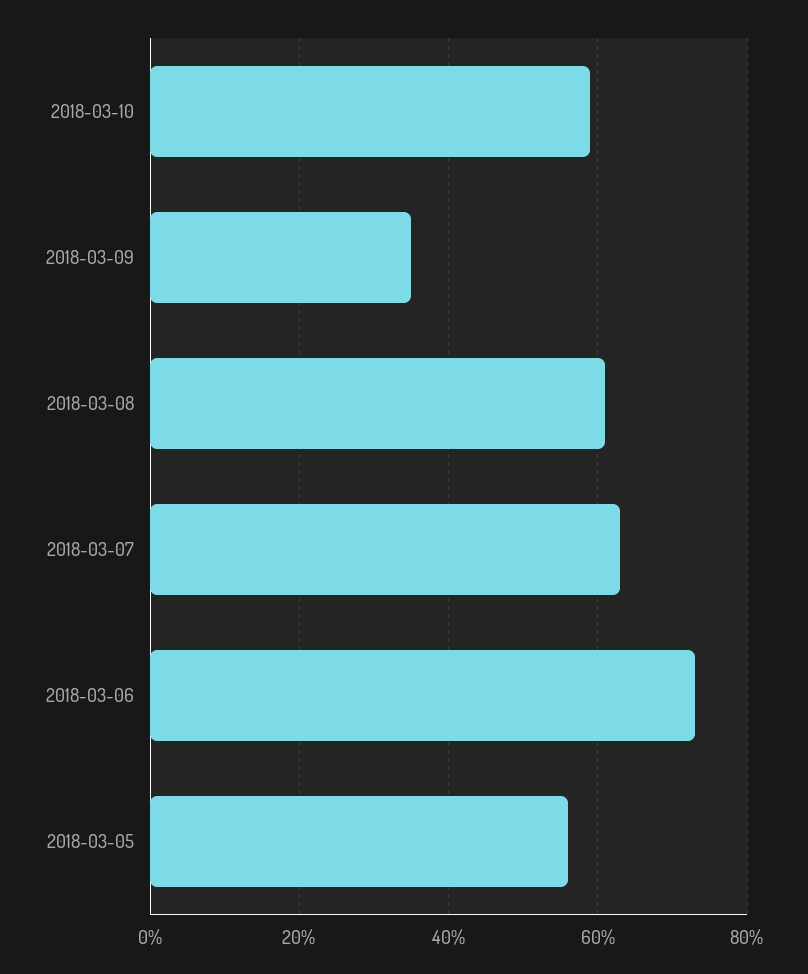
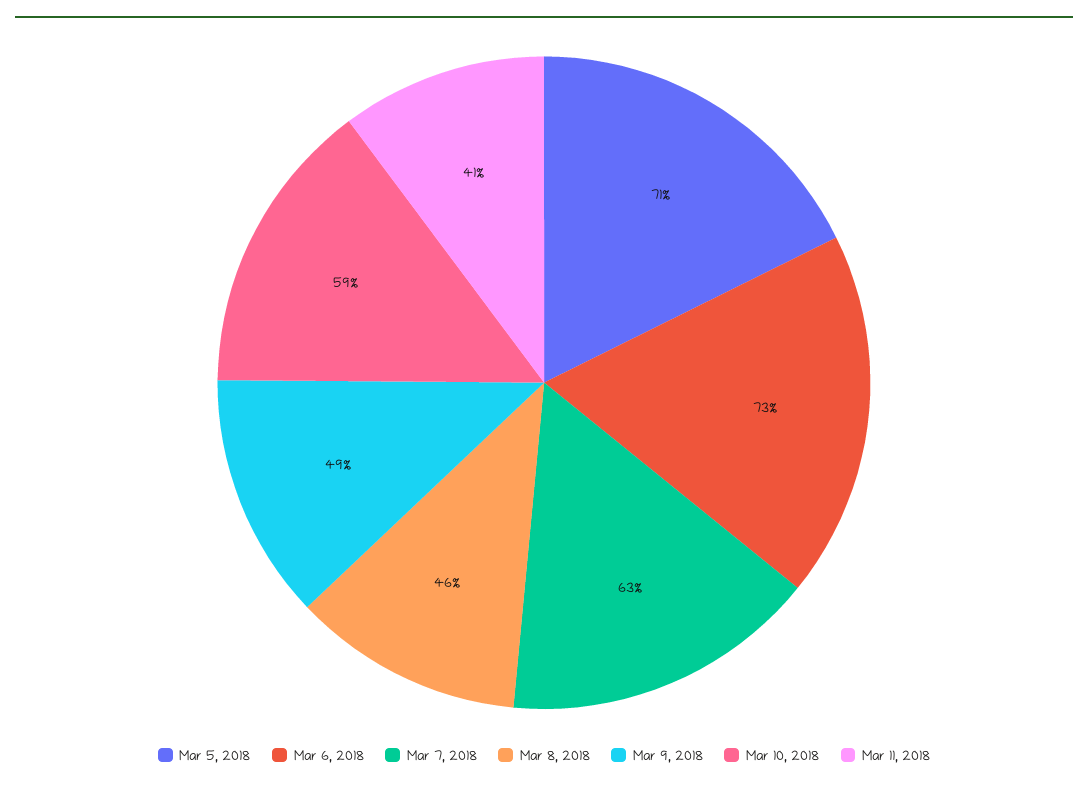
2018-03-09: 35 -> 49
2018-03-08: 60 -> 46
2018-03-05: 55 -> 71
Mar 11, 2018: none -> 41

